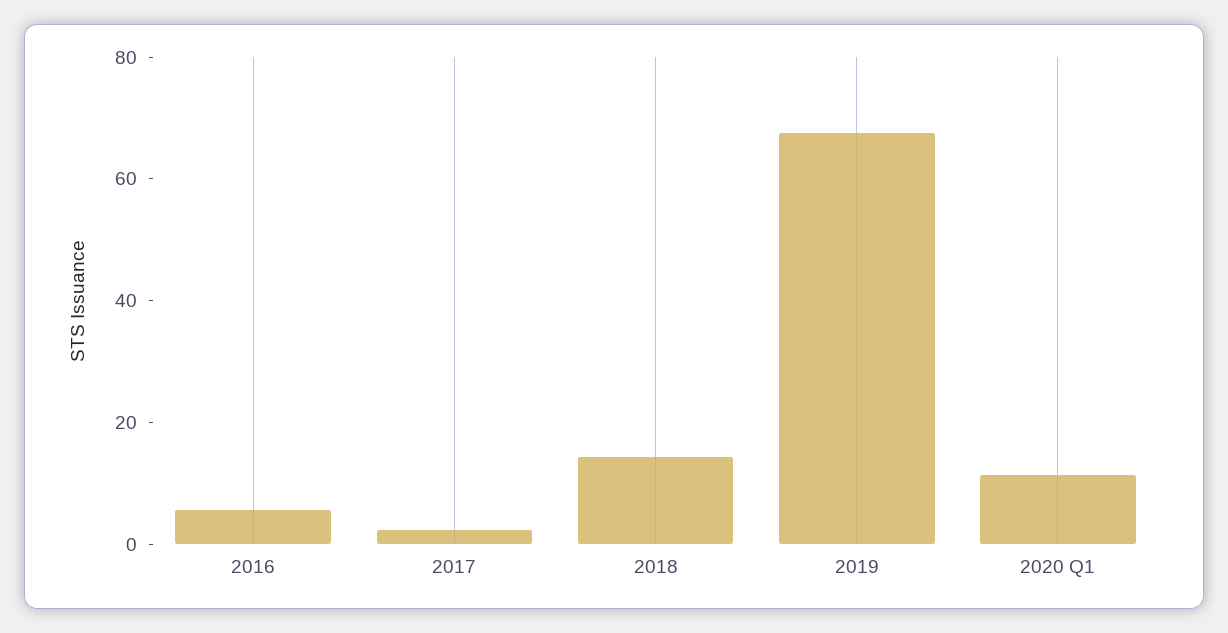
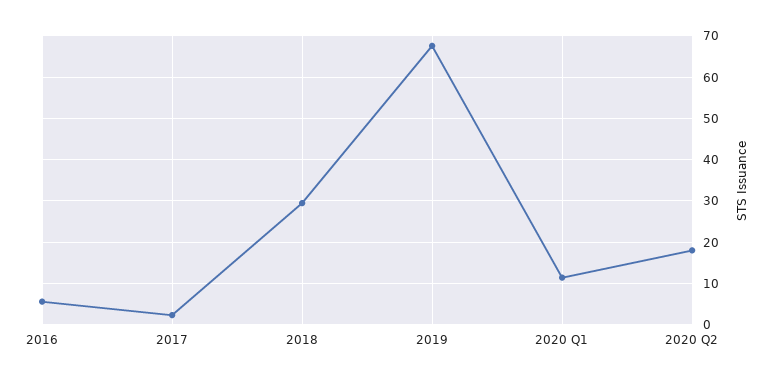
2018: 15 -> 30
2020 Q2: none -> 18

